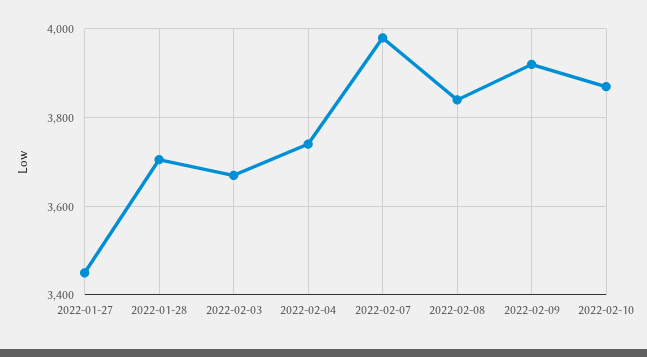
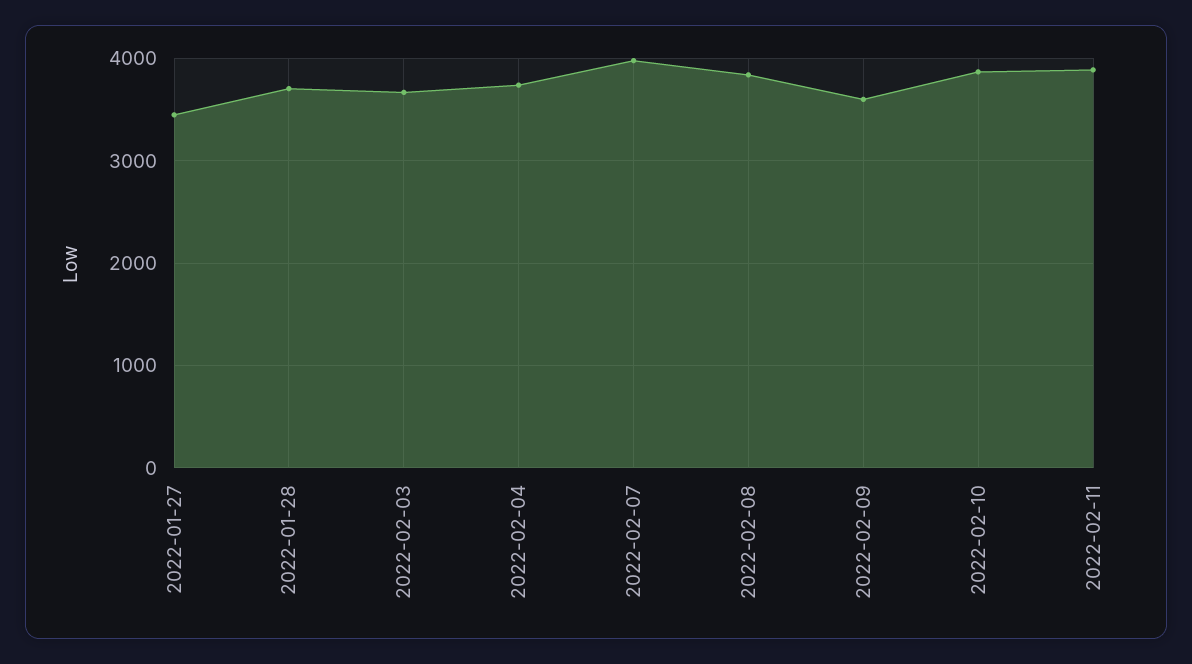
2022-02-09: 3920 -> 3600
2022-02-11: none -> 3900

